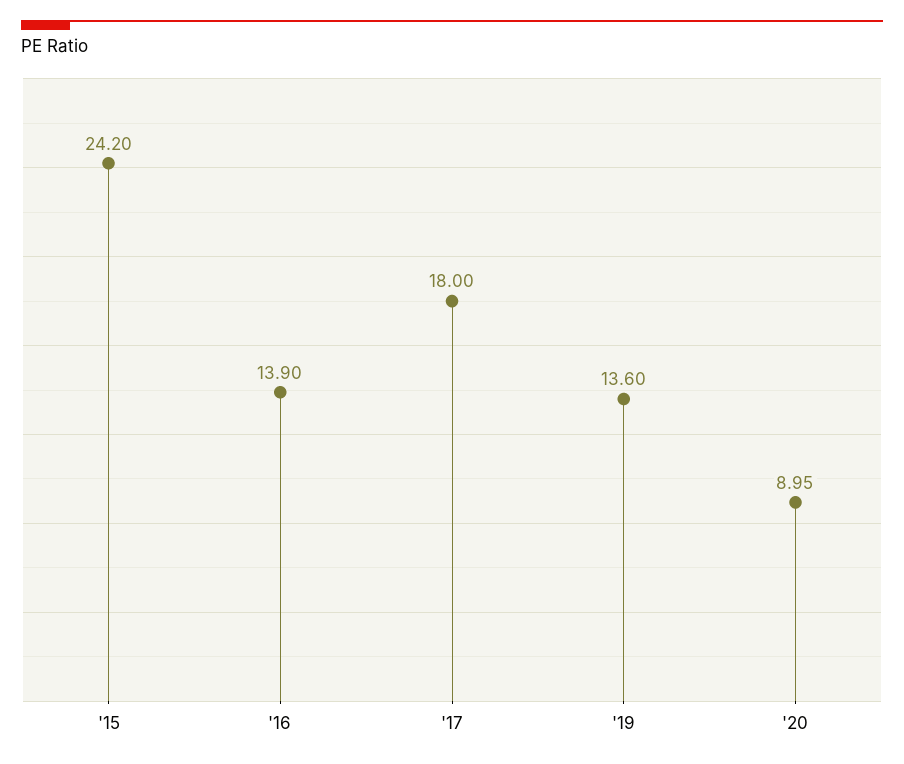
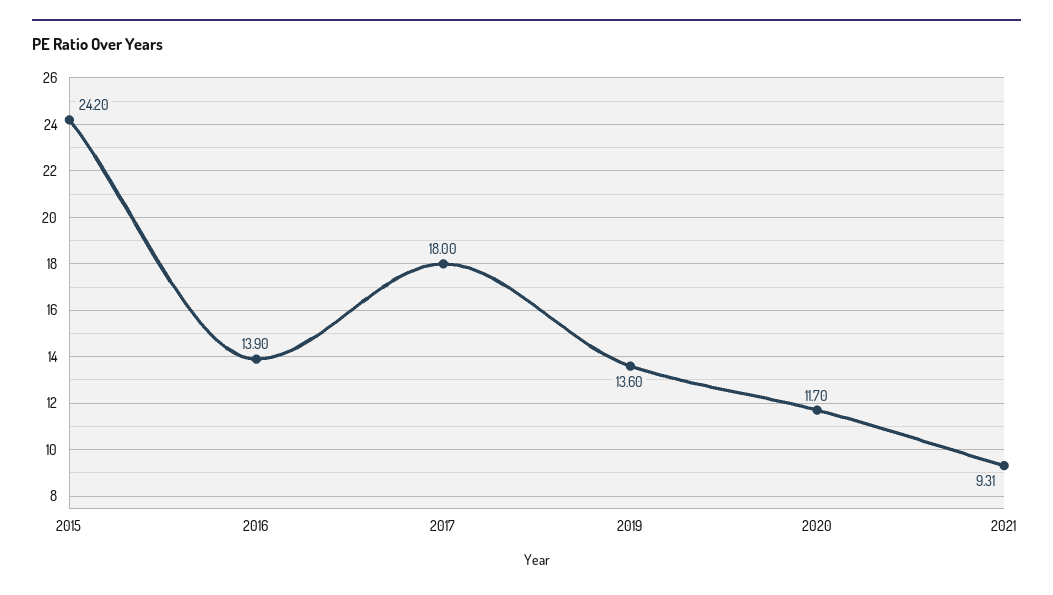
'20: 8.95 -> 11.7
2021: none -> 9.31

